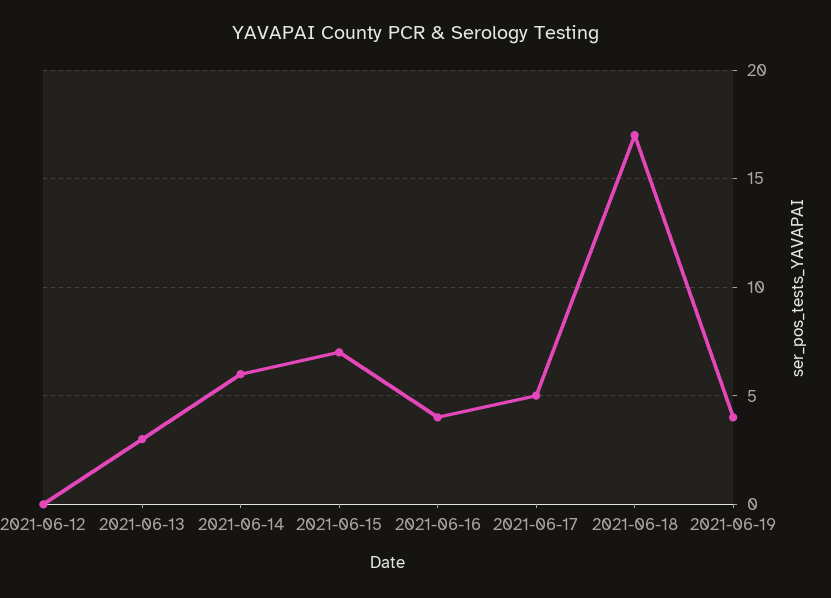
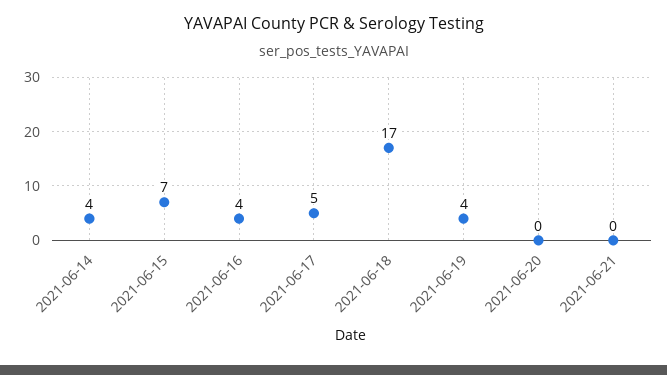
2021-06-12: 0 -> none
2021-06-13: 3 -> none
2021-06-14: 6 -> 4
2021-06-20: none -> 0
2021-06-21: none -> 0

